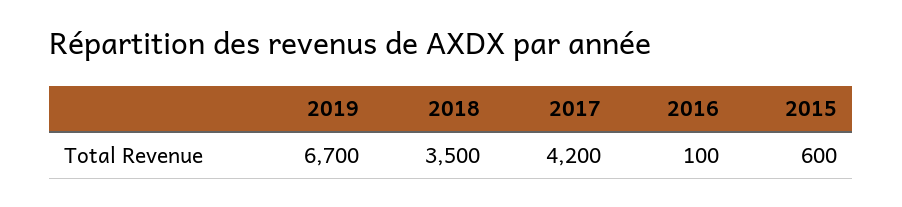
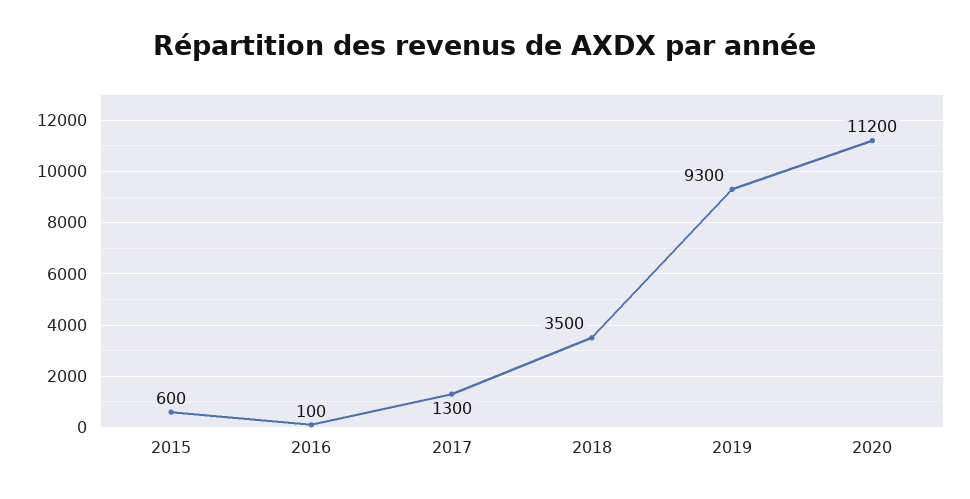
2019: 6700 -> 9300
2017: 4200 -> 1300
2020: none -> 11200

